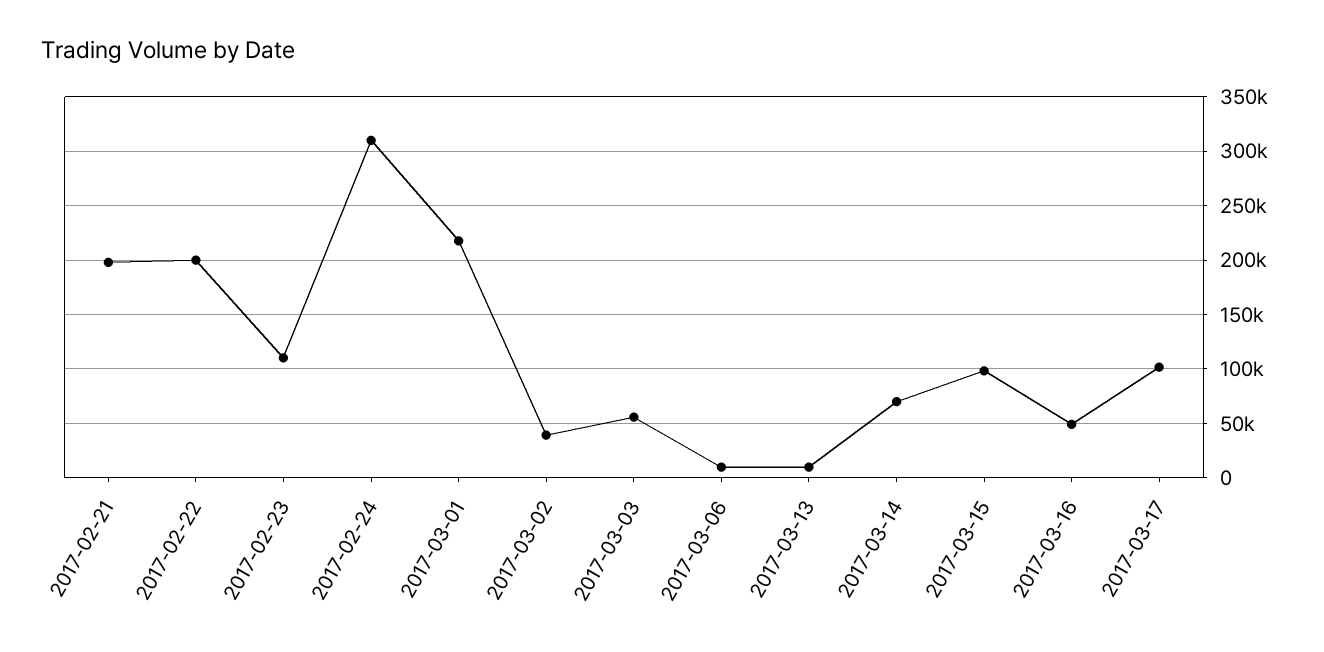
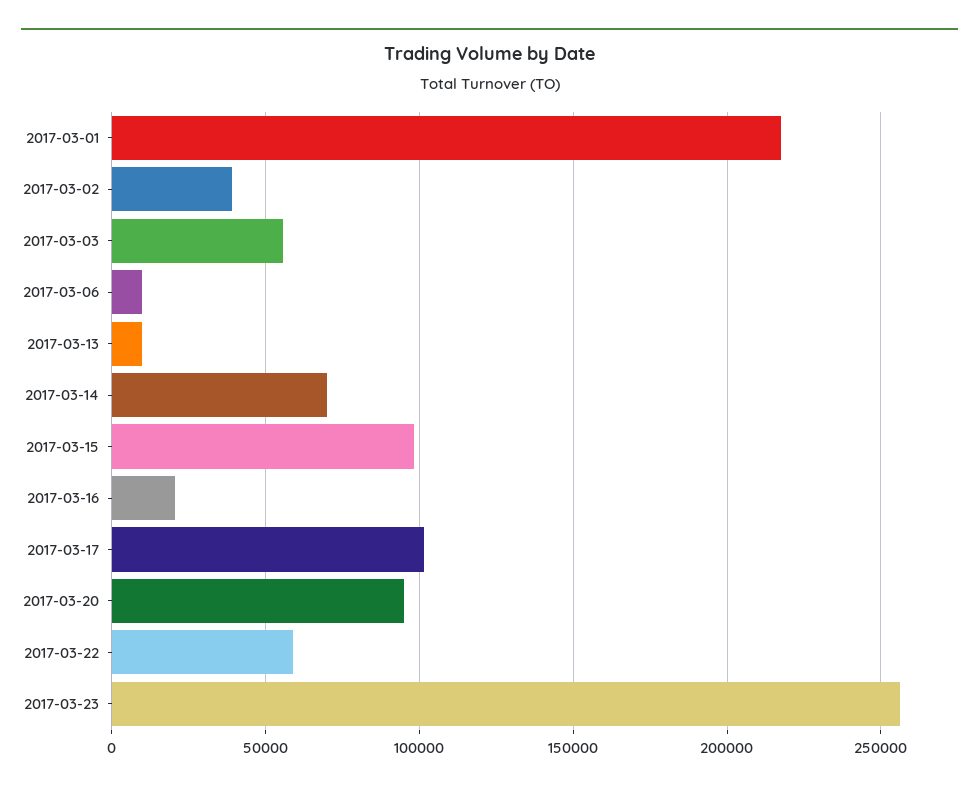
2017-02-21: 200000 -> none
2017-02-22: 200000 -> none
2017-02-23: 110000 -> none
2017-02-24: 310000 -> none
2017-03-16: 50000 -> 20000
2017-03-20: none -> 95000
2017-03-22: none -> 60000
2017-03-23: none -> 255000

